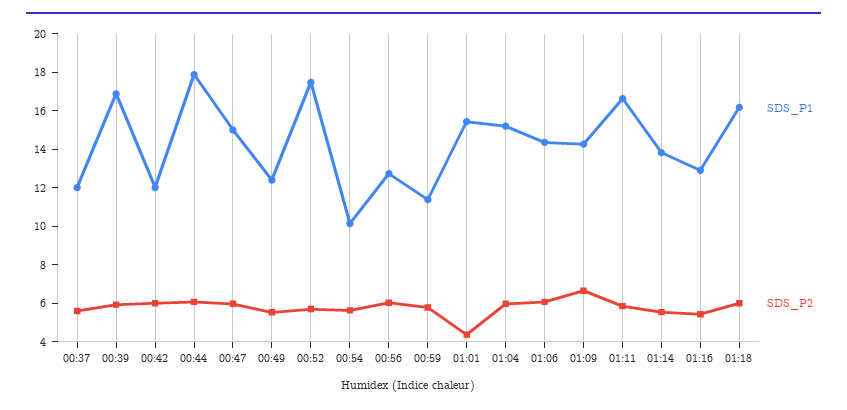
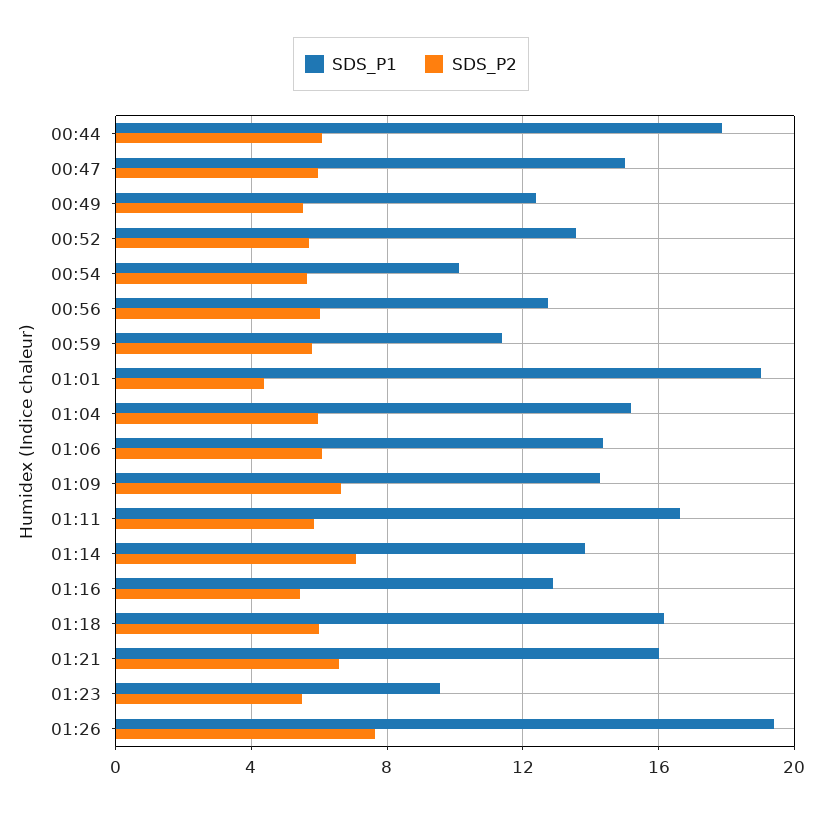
SDS_P1, 00:37: 12 -> none
SDS_P2, 00:37: 5.5 -> none
SDS_P1, 00:39: 17 -> none
SDS_P2, 00:39: 6 -> none
SDS_P1, 00:42: 12 -> none
SDS_P2, 00:42: 6 -> none
SDS_P1, 00:52: 17.5 -> 13.5
SDS_P1, 01:01: 15.5 -> 19
SDS_P2, 01:14: 5.5 -> 7
SDS_P1, 01:21: none -> 16
SDS_P2, 01:21: none -> 6.5
SDS_P1, 01:23: none -> 9.5
SDS_P2, 01:23: none -> 5.5
SDS_P1, 01:26: none -> 19.5
SDS_P2, 01:26: none -> 7.5

